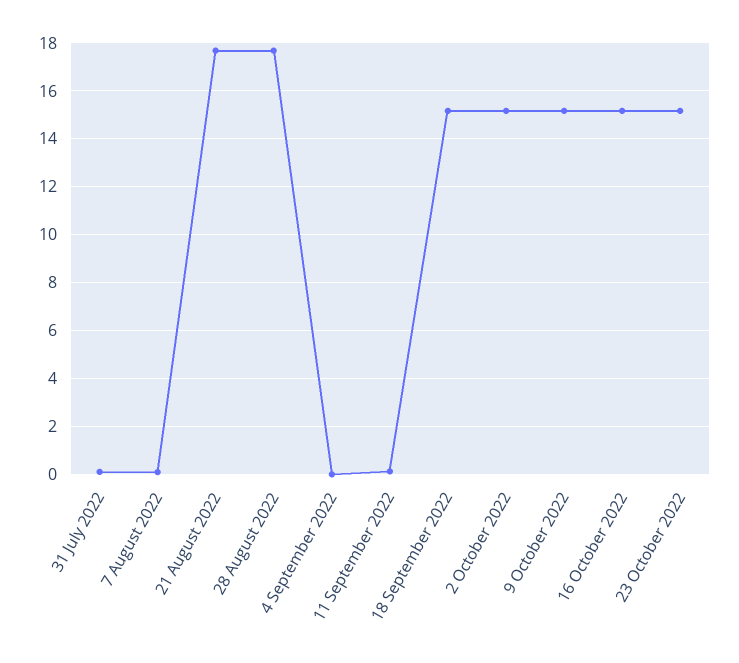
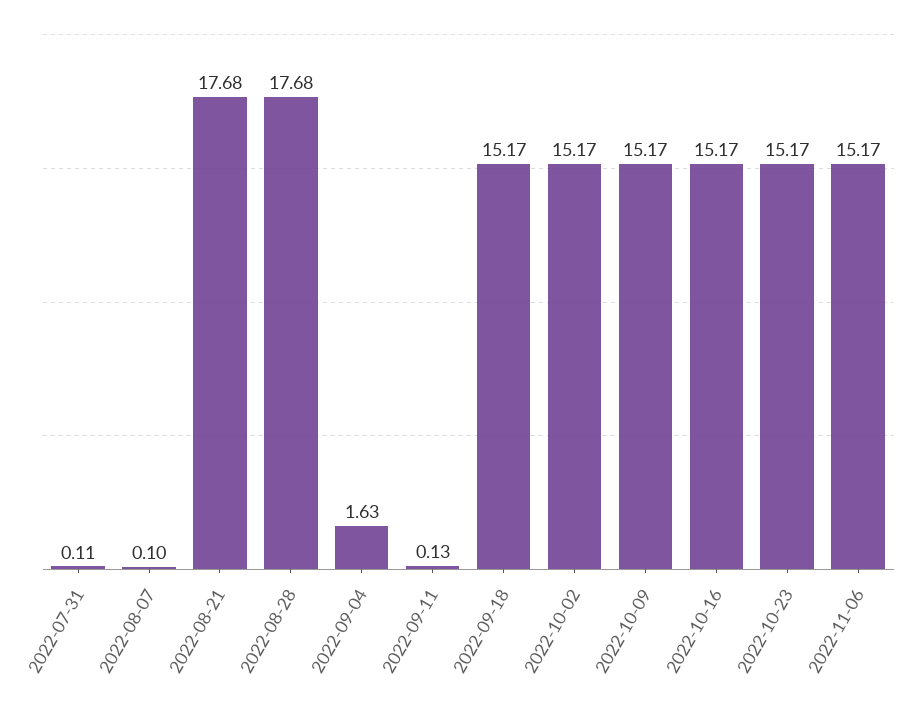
4 September 2022: 0 -> 1.63
2022-11-06: none -> 15.17

